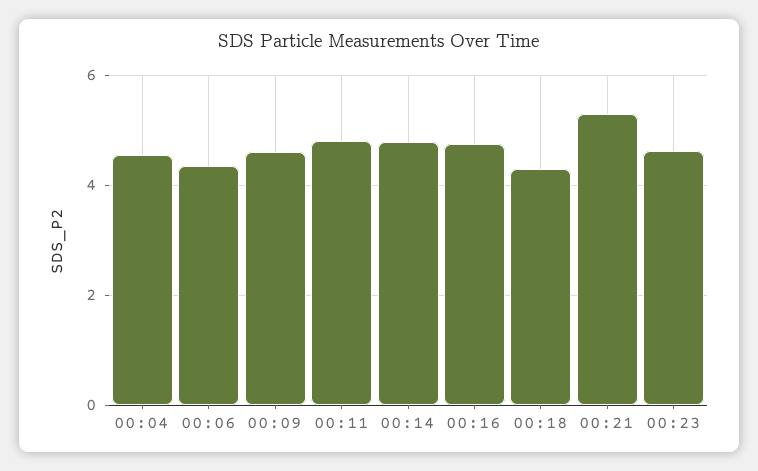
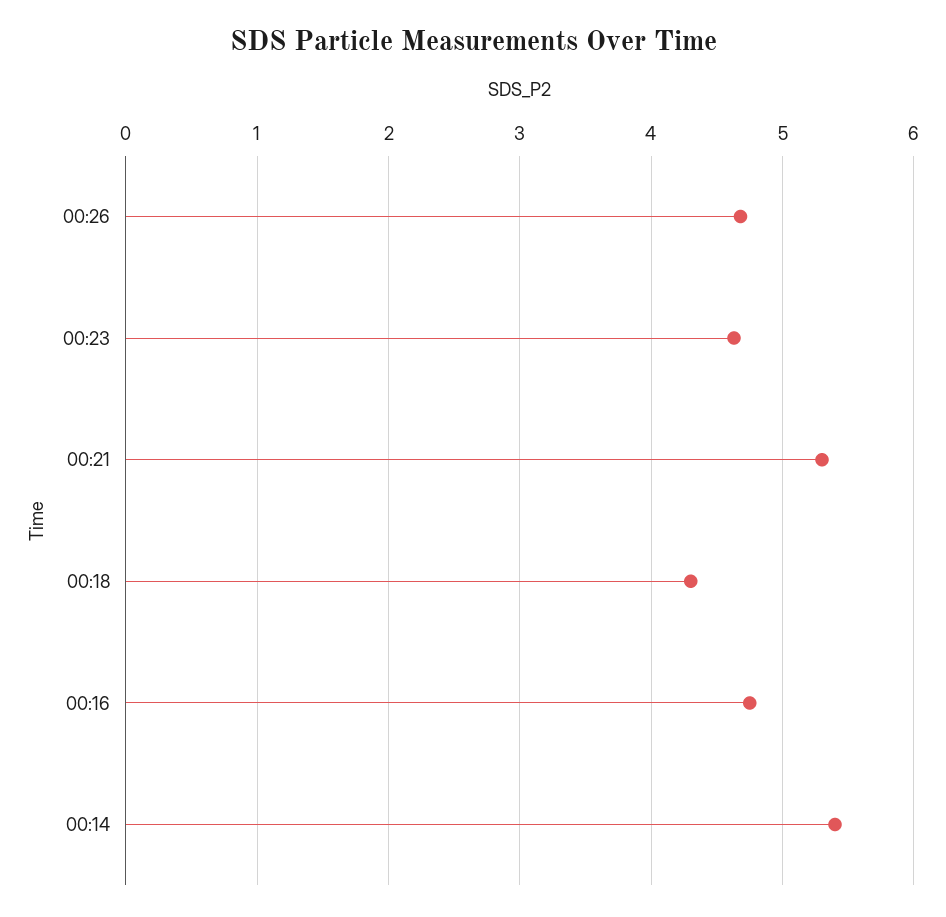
00:04: 4.6 -> none
00:06: 4.4 -> none
00:09: 4.6 -> none
00:11: 4.8 -> none
00:14: 4.8 -> 5.4
00:26: none -> 4.7

